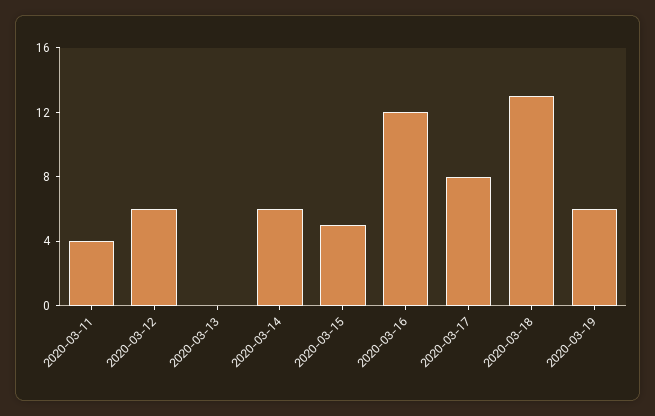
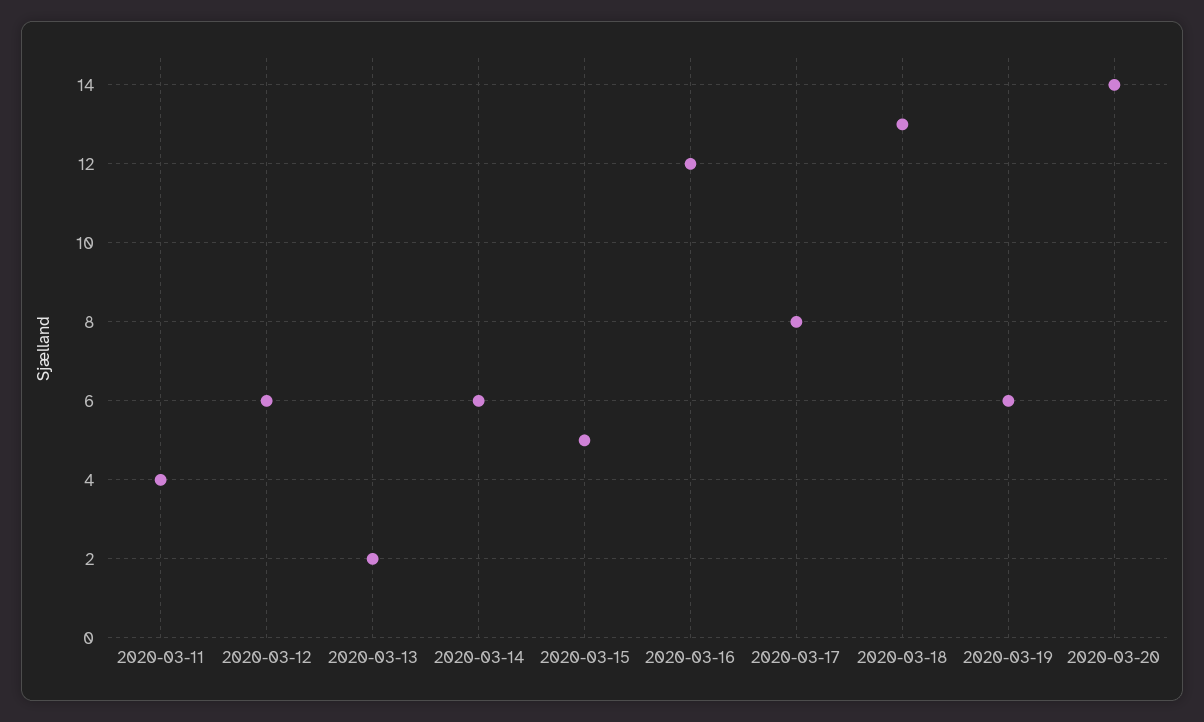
2020-03-13: 0 -> 2
2020-03-20: none -> 14

